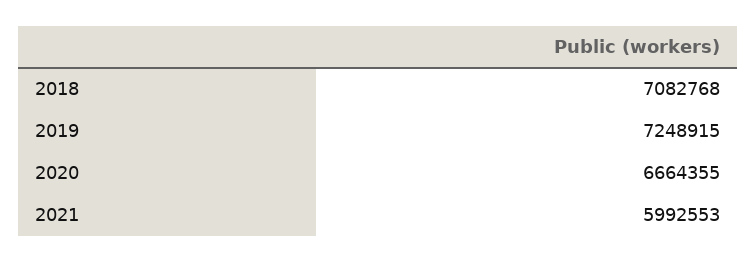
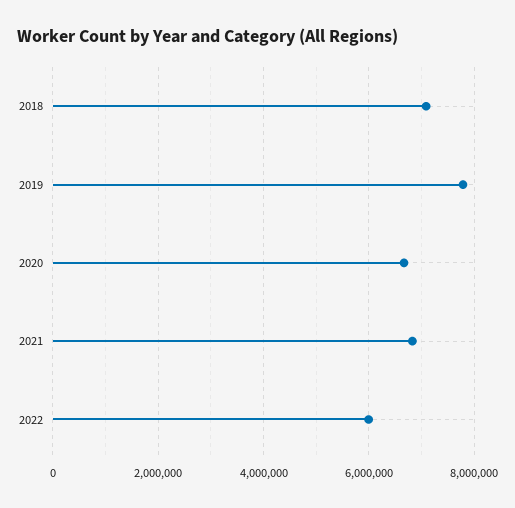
2019: 7248915 -> 7800000
2021: 5992553 -> 6800000
2022: none -> 6000000

